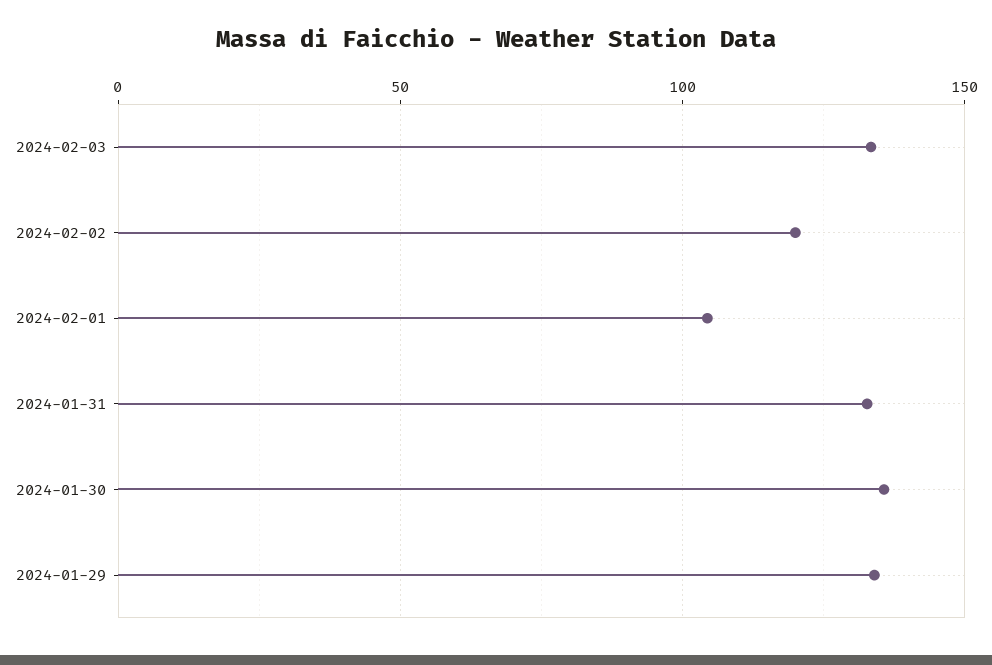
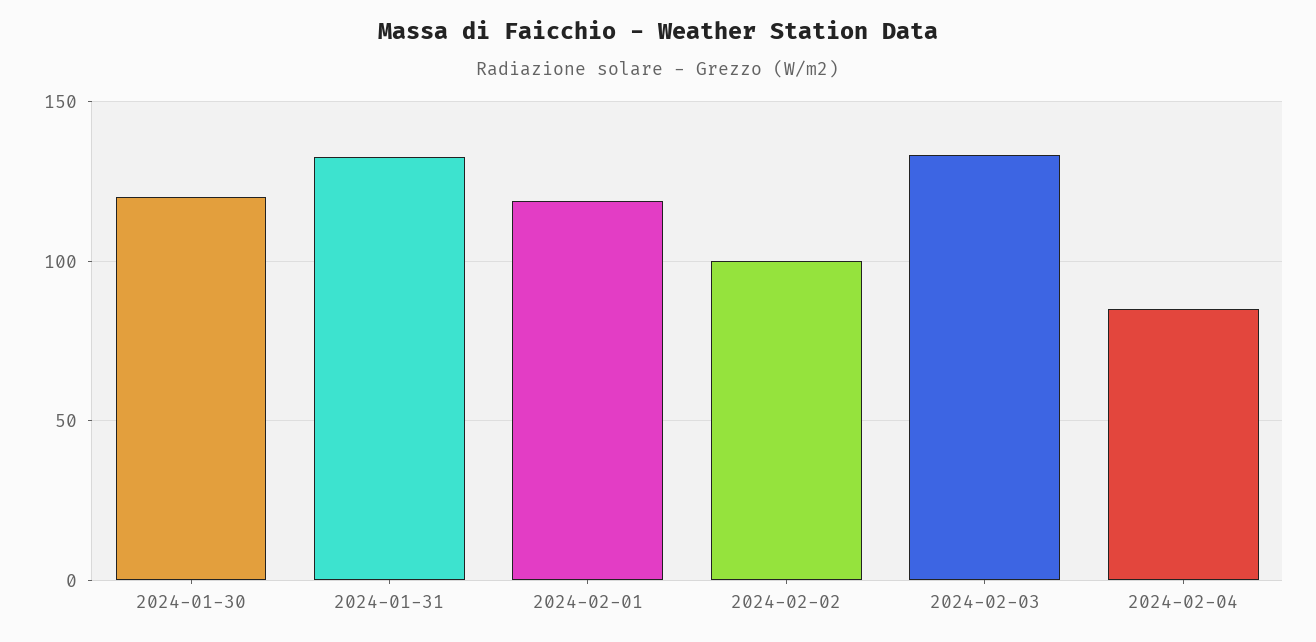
2024-02-02: 120 -> 100
2024-02-01: 105 -> 120
2024-01-30: 135 -> 120
2024-01-29: 135 -> none
2024-02-04: none -> 85

